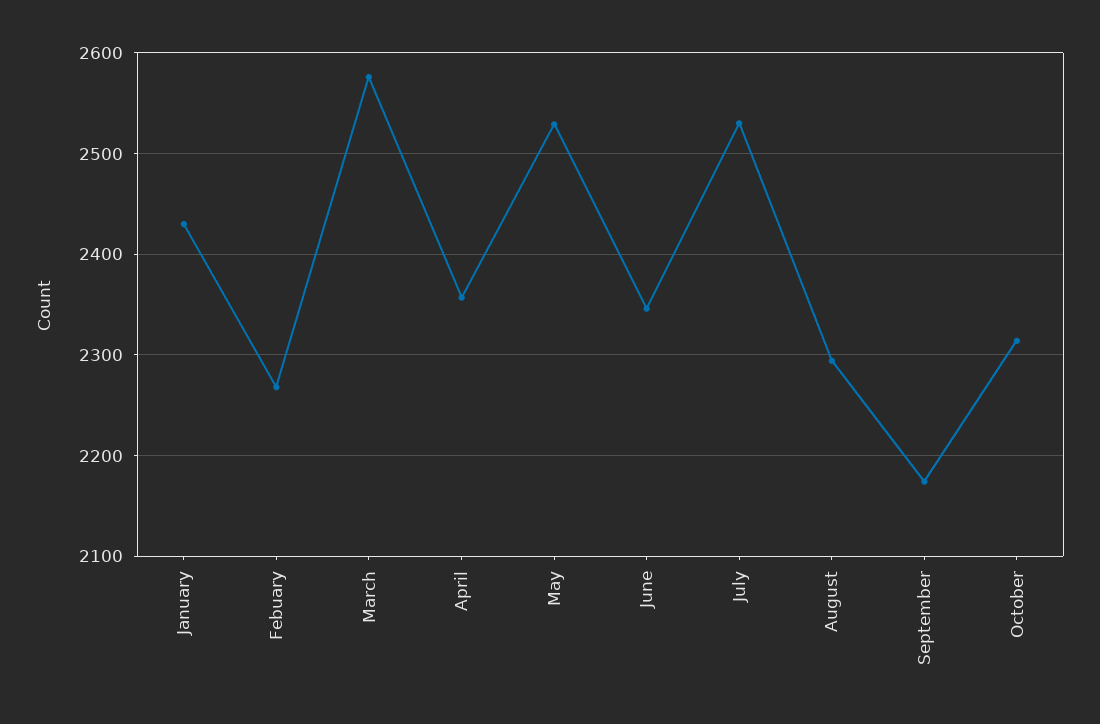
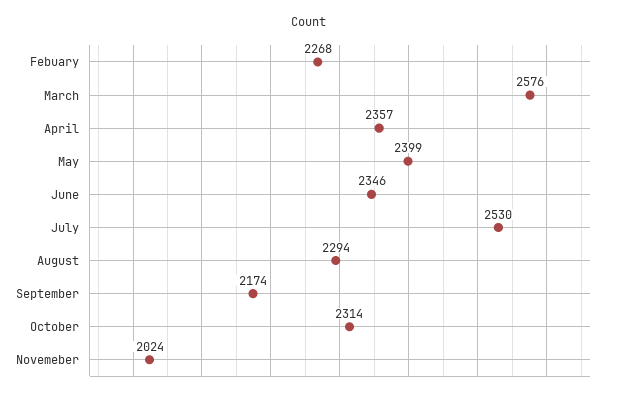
January: 2430 -> none
May: 2530 -> 2399
Novemeber: none -> 2024

